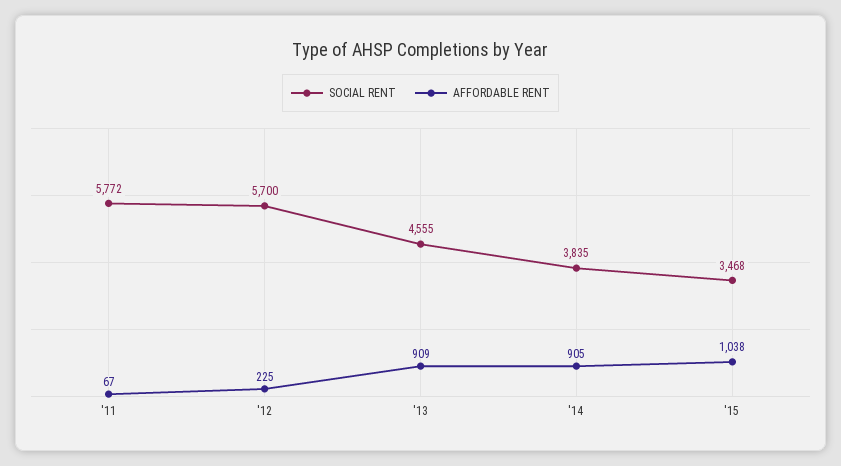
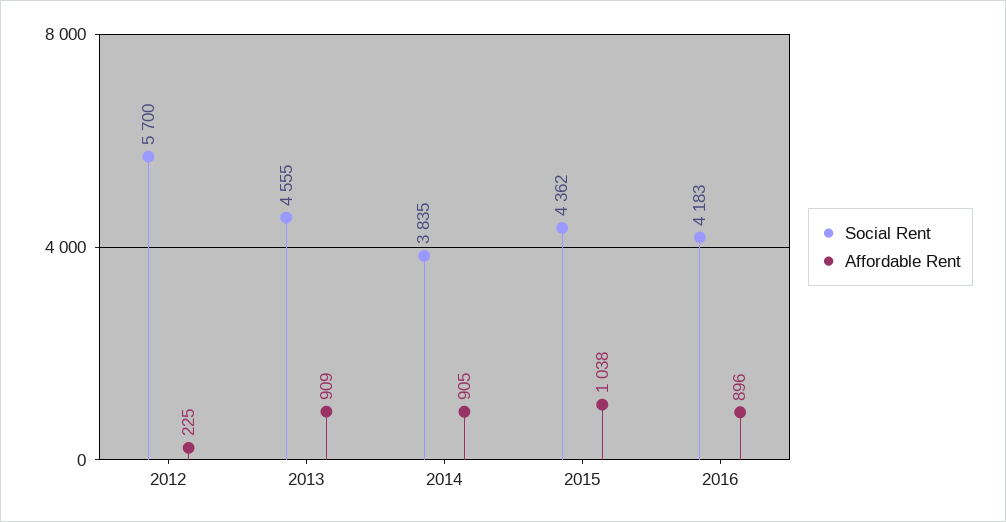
SOCIAL RENT, '11: 5772 -> none
AFFORDABLE RENT, '11: 67 -> none
SOCIAL RENT, '15: 3468 -> 4362
SOCIAL RENT, 2016: none -> 4183
AFFORDABLE RENT, 2016: none -> 896

